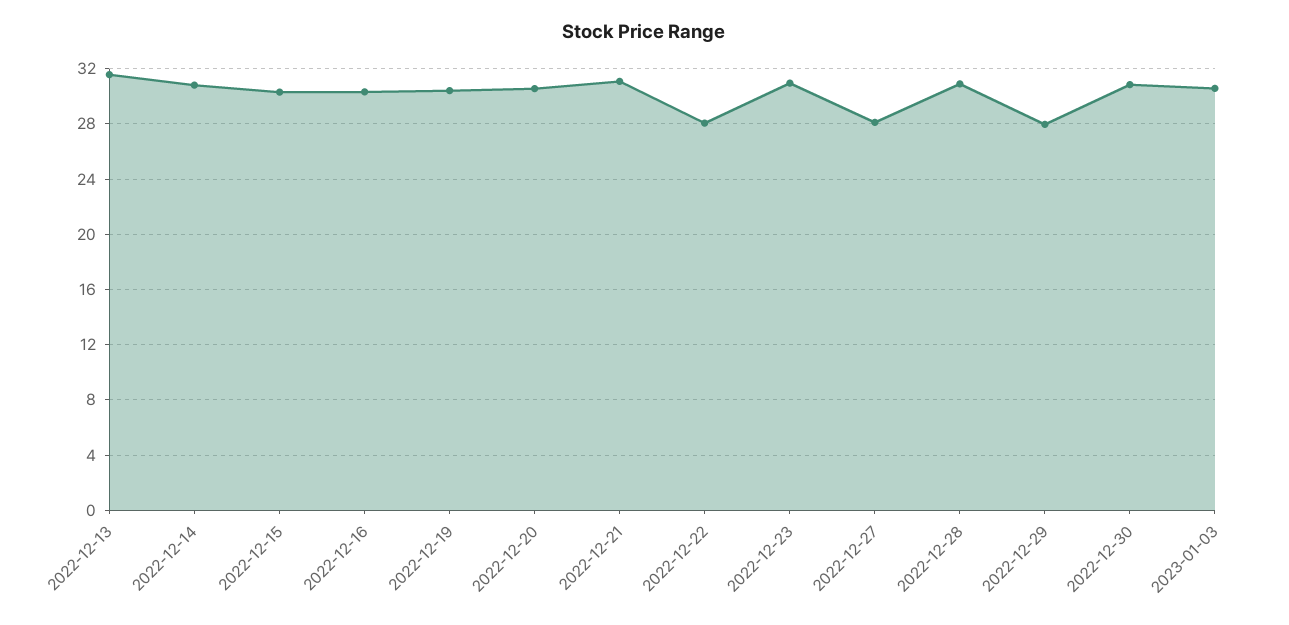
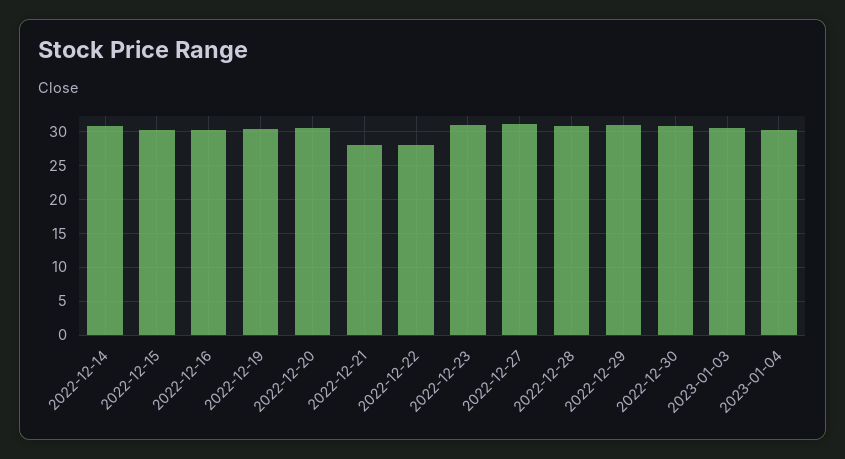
2022-12-13: 31.5 -> none
2022-12-21: 31 -> 28
2022-12-27: 28 -> 31
2022-12-29: 28 -> 31
2023-01-04: none -> 30

